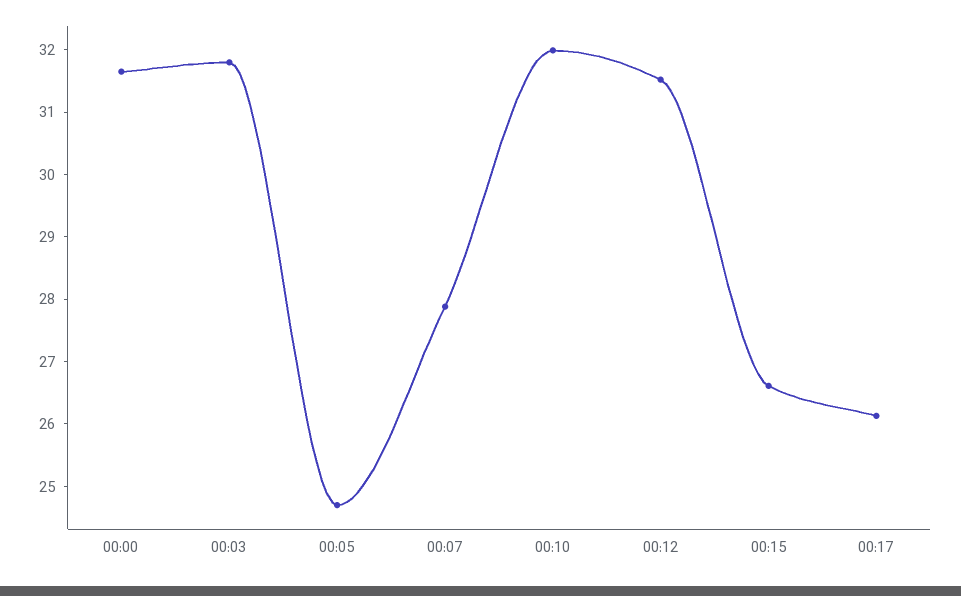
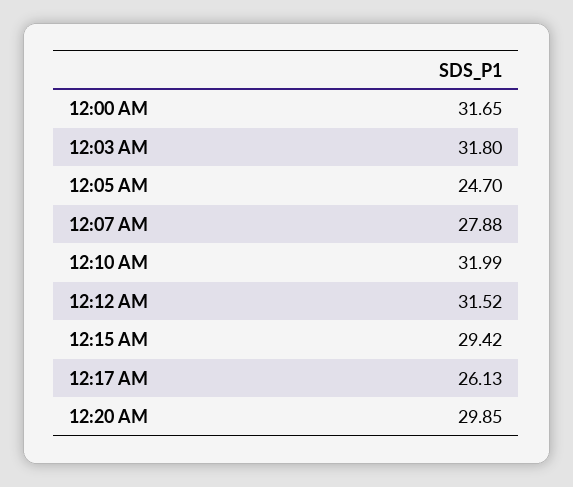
00:15: 26.6 -> 29.42
12:20 AM: none -> 29.85

